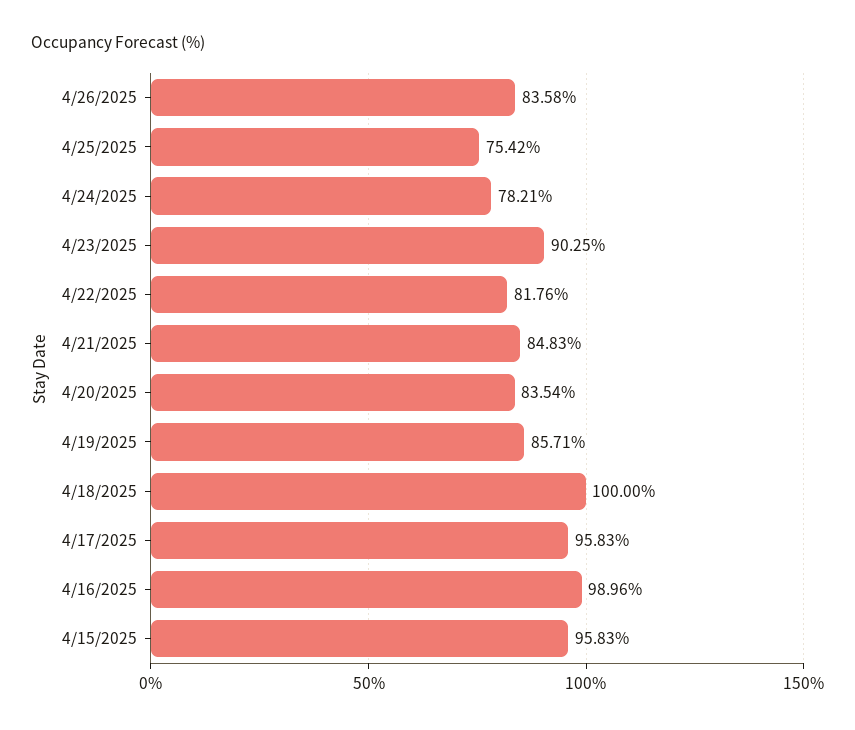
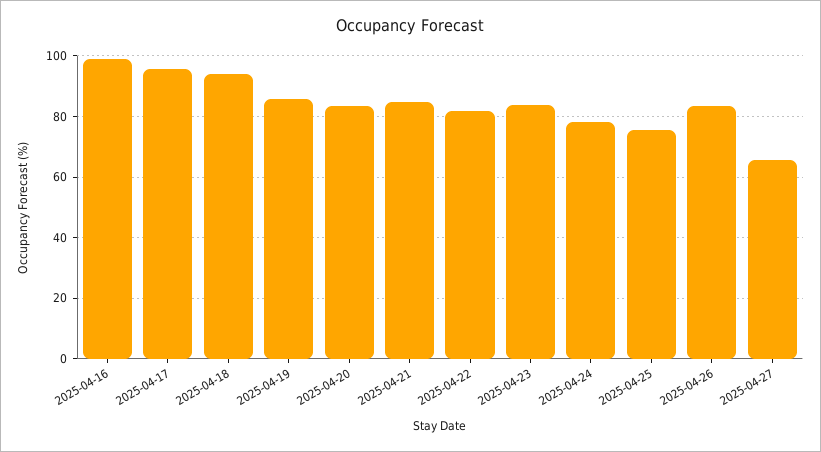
4/23/2025: 90.25 -> 84
4/18/2025: 100 -> 94
4/15/2025: 95.83 -> none
2025-04-27: none -> 66

